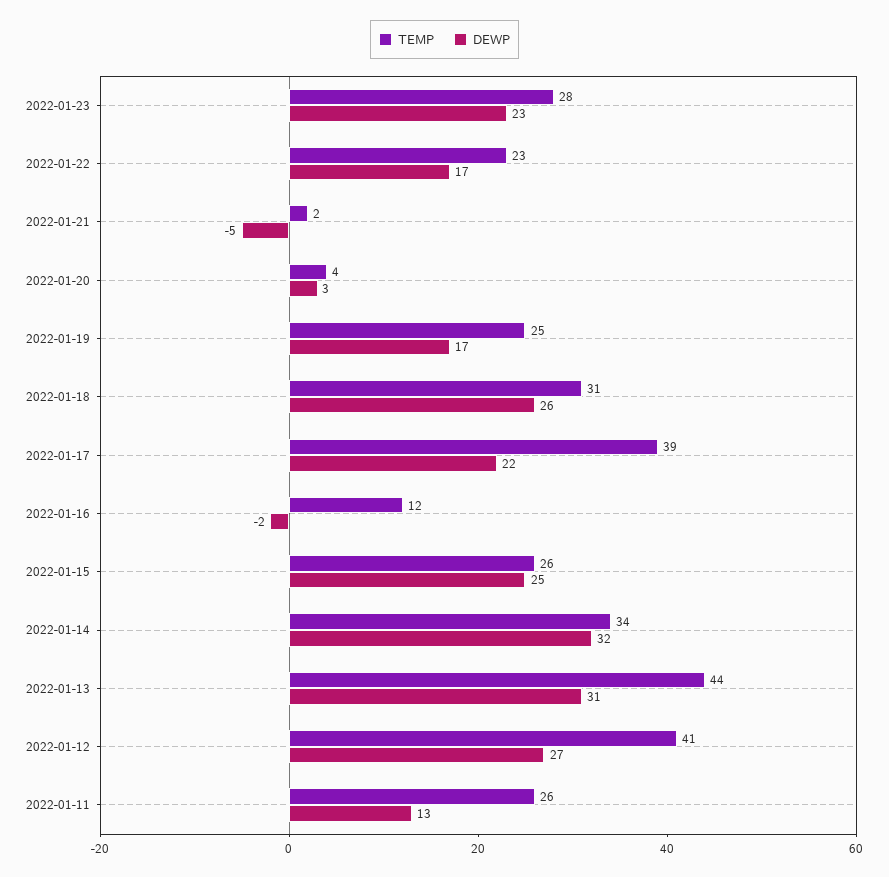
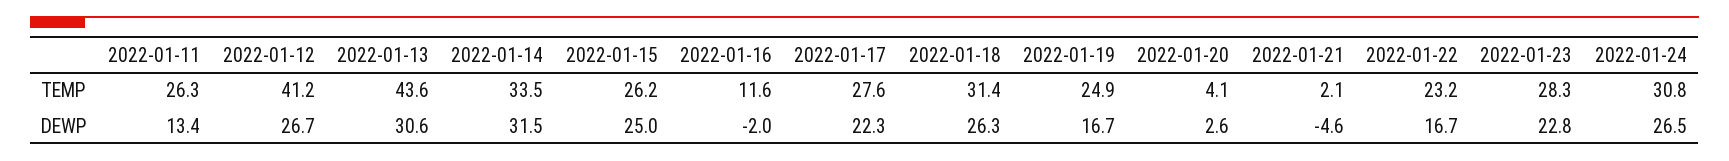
TEMP, 2022-01-17: 39 -> 27.6
TEMP, 2022-01-24: none -> 30.8
DEWP, 2022-01-24: none -> 26.5

